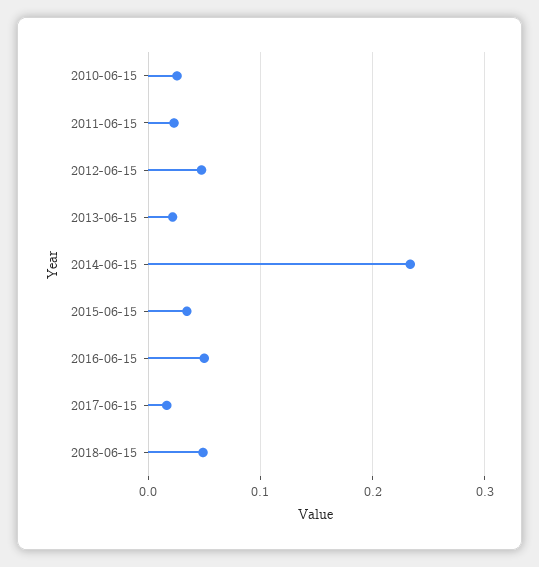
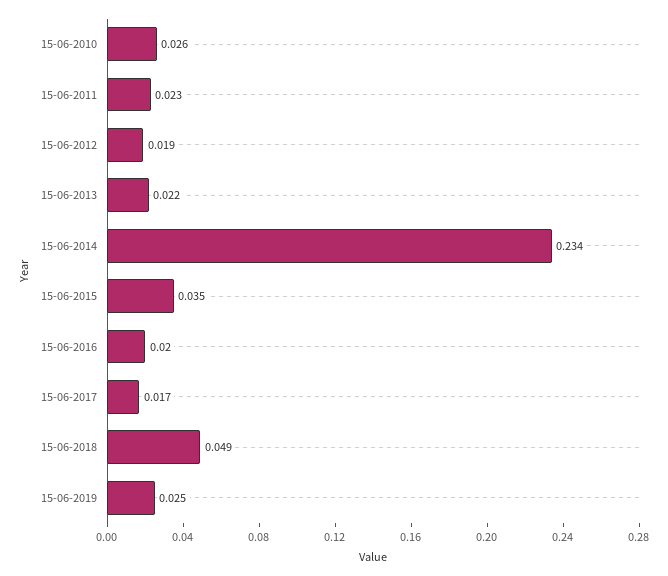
2012-06-15: 0.05 -> 0.019
2016-06-15: 0.05 -> 0.02
15-06-2019: none -> 0.025

